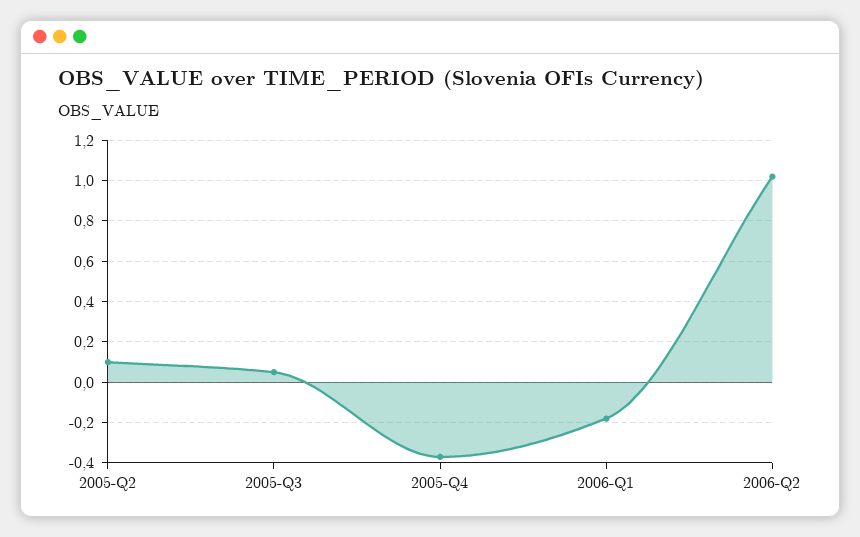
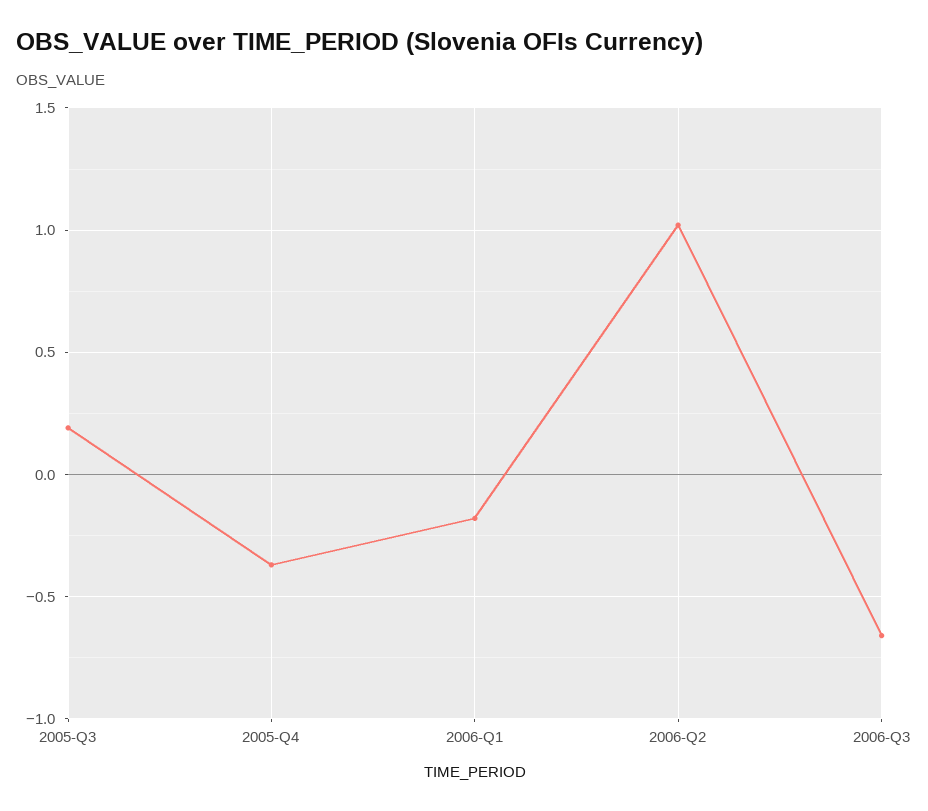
2005-Q2: 0.1 -> none
2005-Q3: 0.05 -> 0.2
2006-Q3: none -> -0.65

